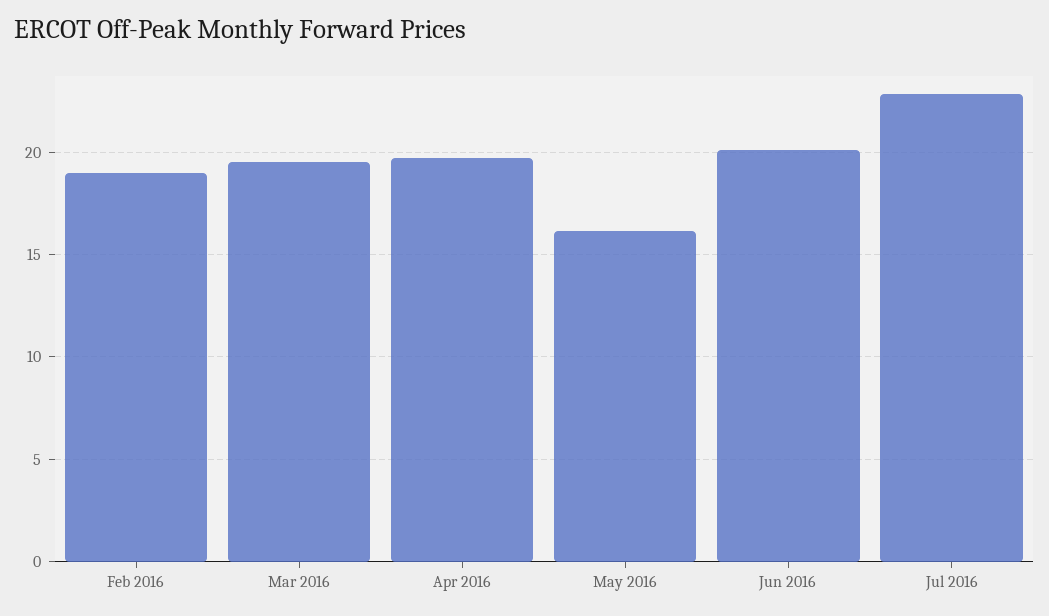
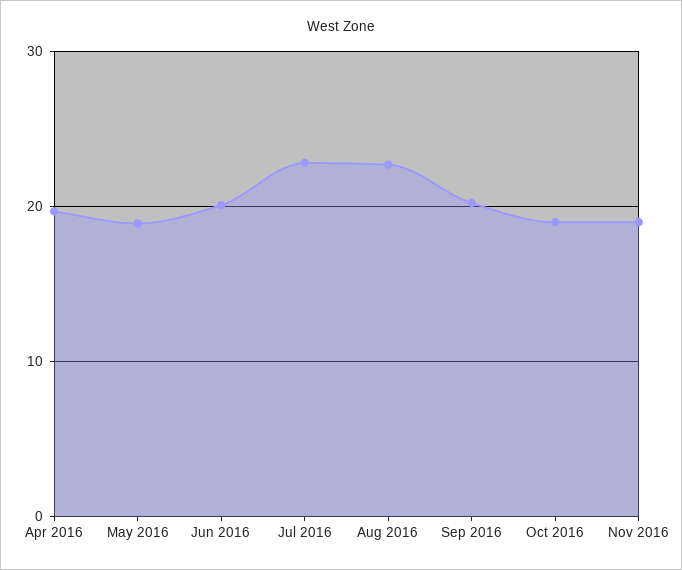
Feb 2016: 19 -> none
Mar 2016: 19.5 -> none
May 2016: 16 -> 19
Aug 2016: none -> 23
Sep 2016: none -> 20
Oct 2016: none -> 19
Nov 2016: none -> 19

